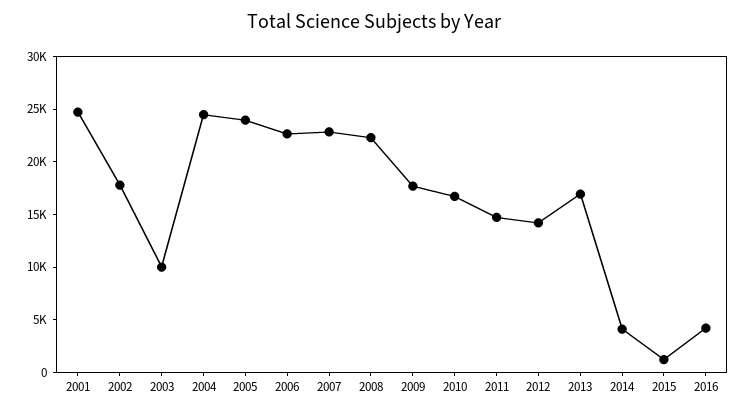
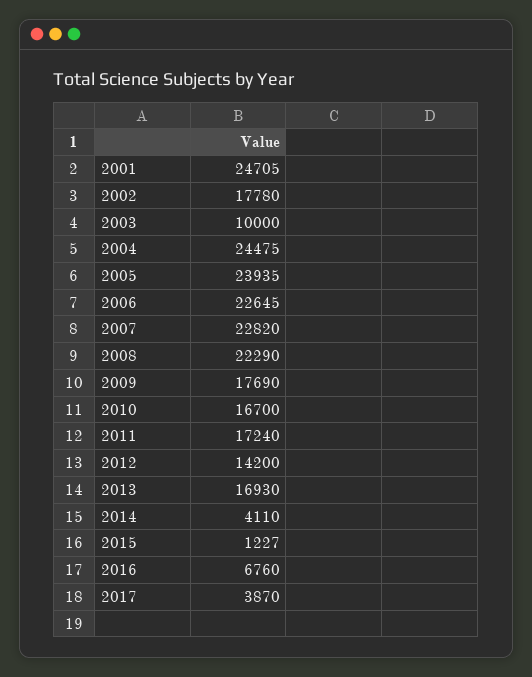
2011: 15000 -> 17240
2016: 4000 -> 6760
2017: none -> 3870

